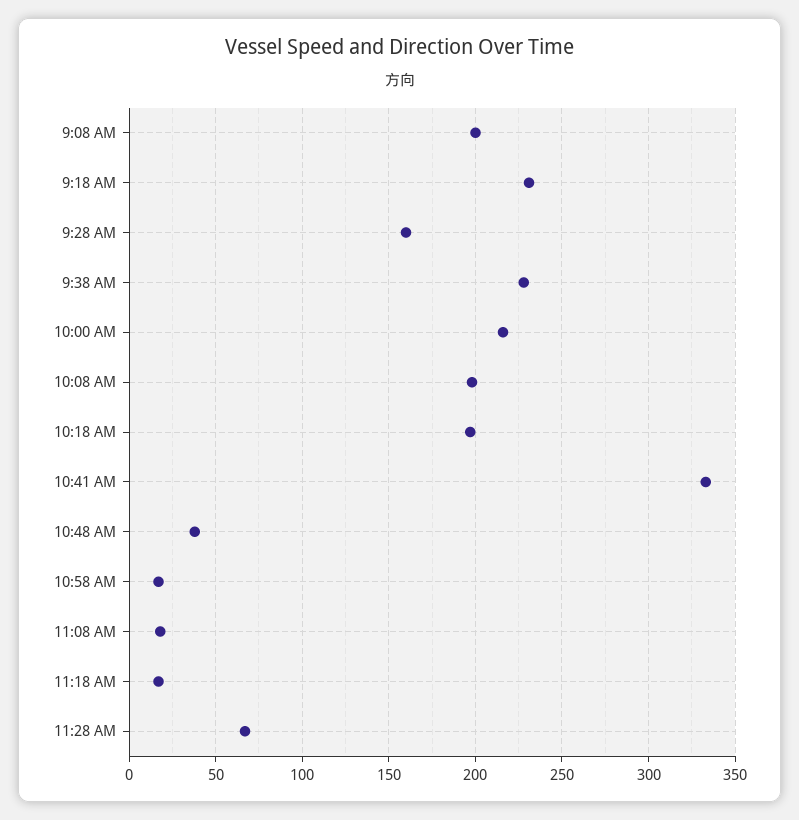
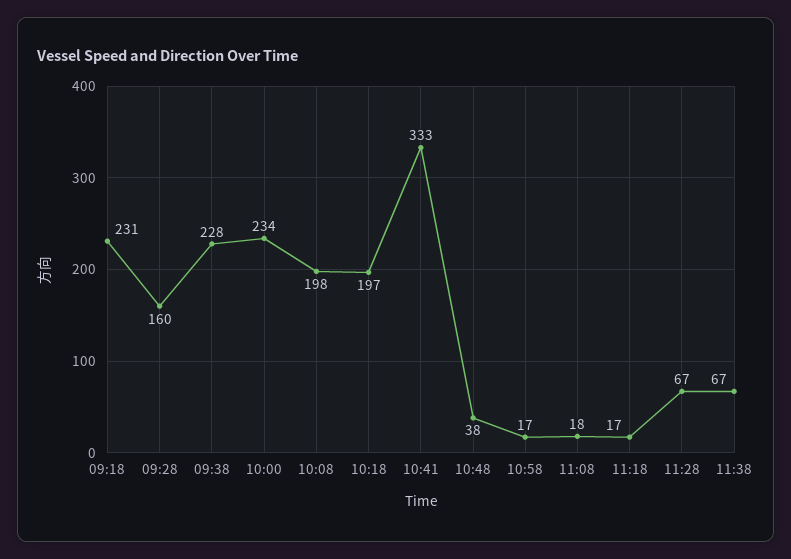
9:08 AM: 200 -> none
10:00 AM: 215 -> 234
11:38: none -> 67

